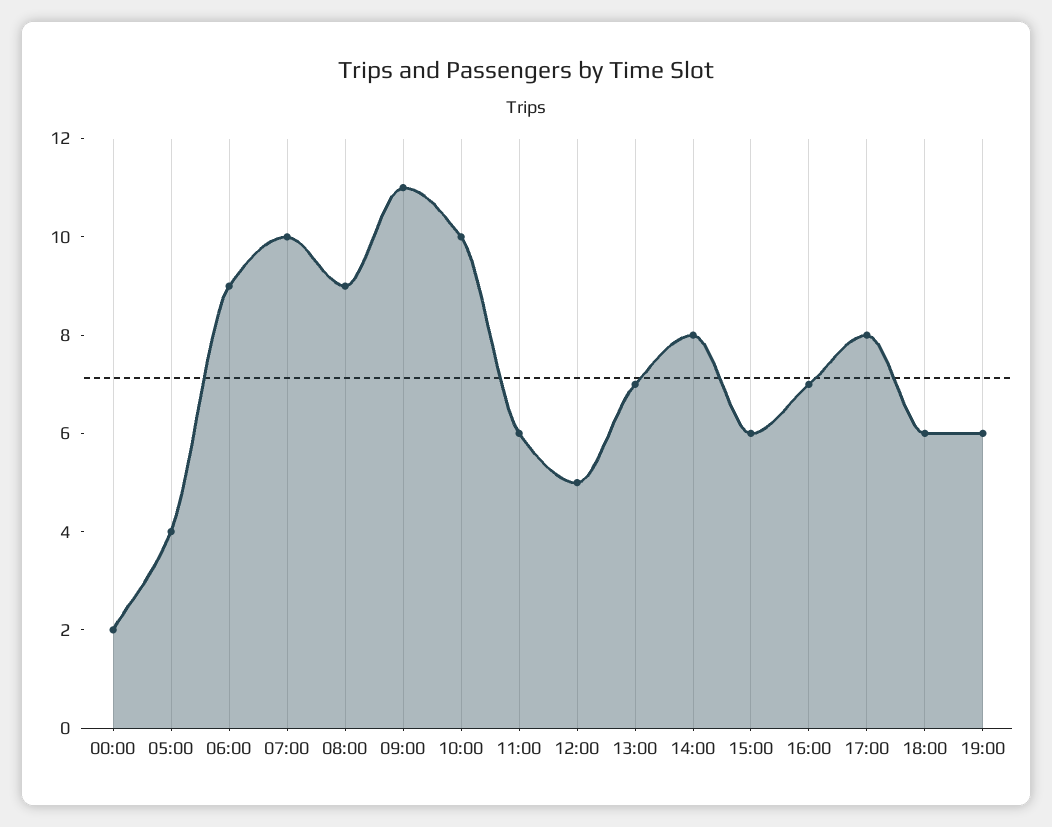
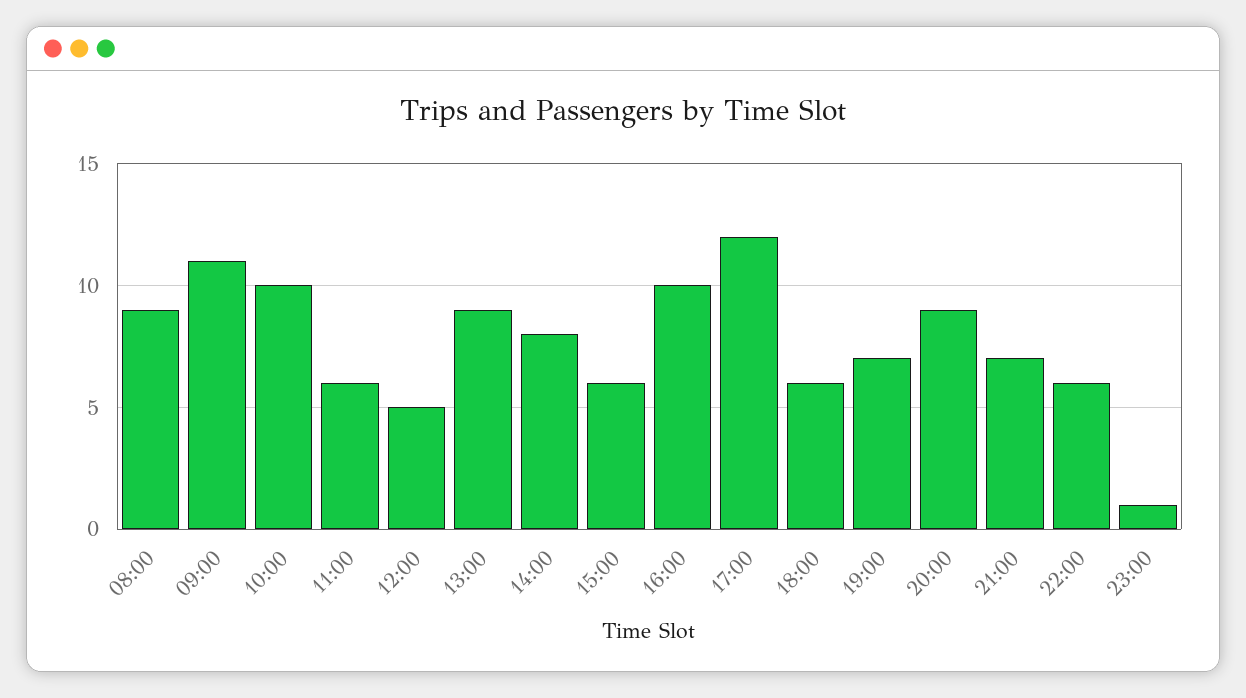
00:00: 2 -> none
05:00: 4 -> none
06:00: 9 -> none
07:00: 10 -> none
13:00: 7 -> 9
16:00: 7 -> 10
17:00: 8 -> 12
19:00: 6 -> 7
20:00: none -> 9
21:00: none -> 7
22:00: none -> 6
23:00: none -> 1

